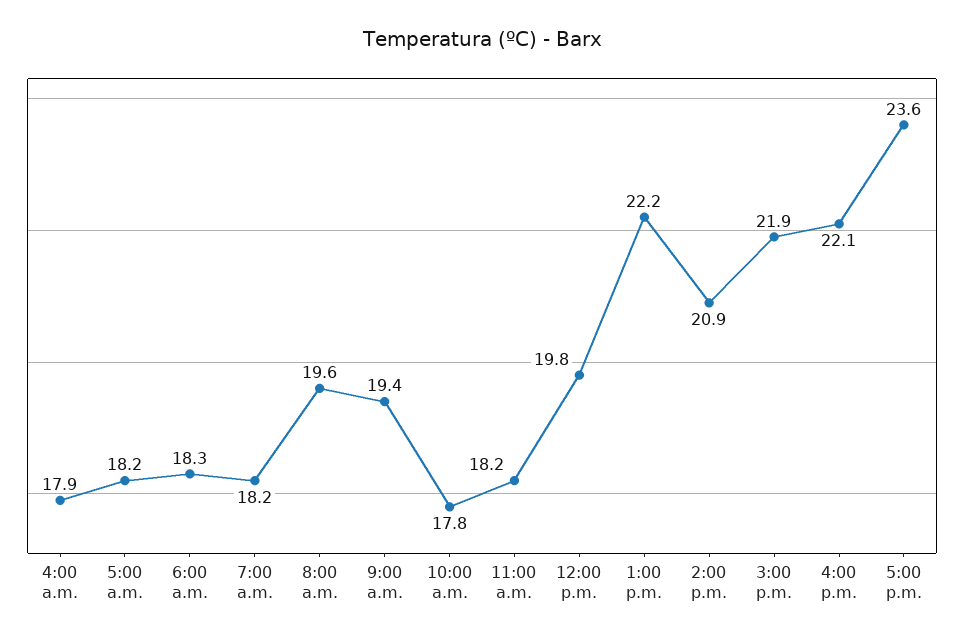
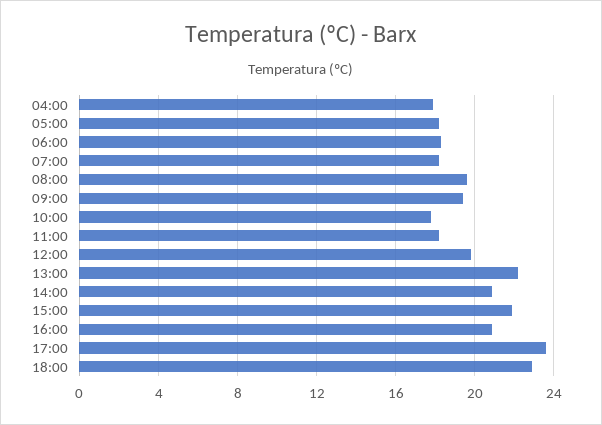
4:00 p.m.: 22.1 -> 21
18:00: none -> 23

